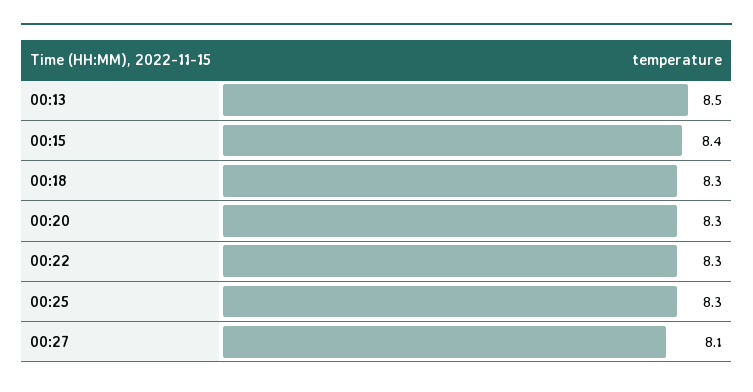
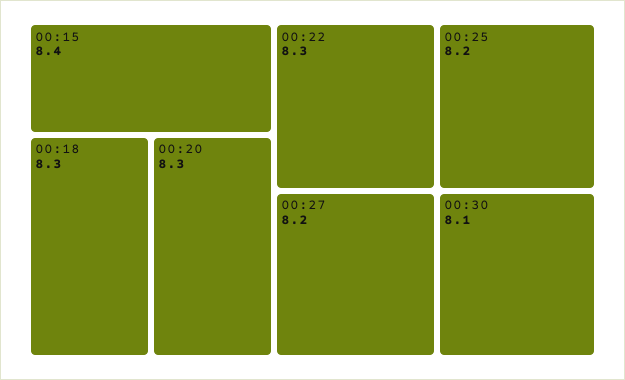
00:13: 8.5 -> none
00:25: 8.3 -> 8.2
00:27: 8.1 -> 8.2
00:30: none -> 8.1

